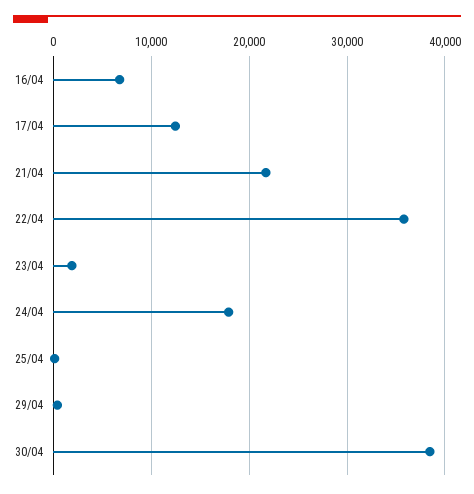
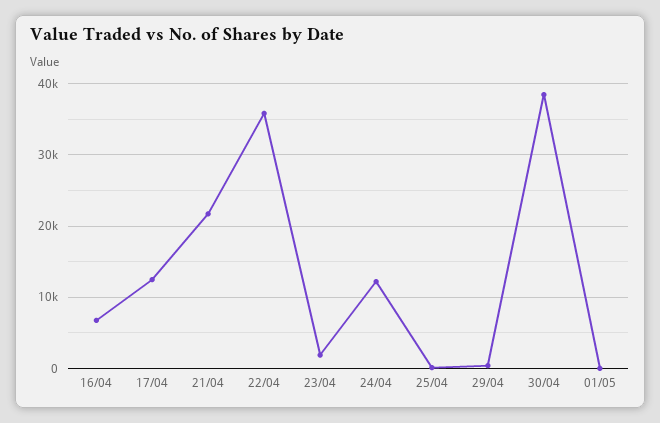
24/04: 18000 -> 12000
01/05: none -> 0

